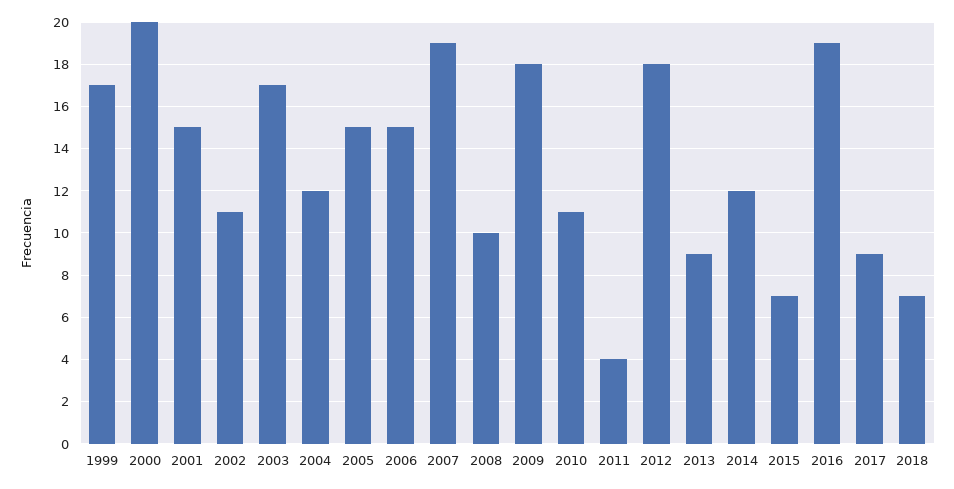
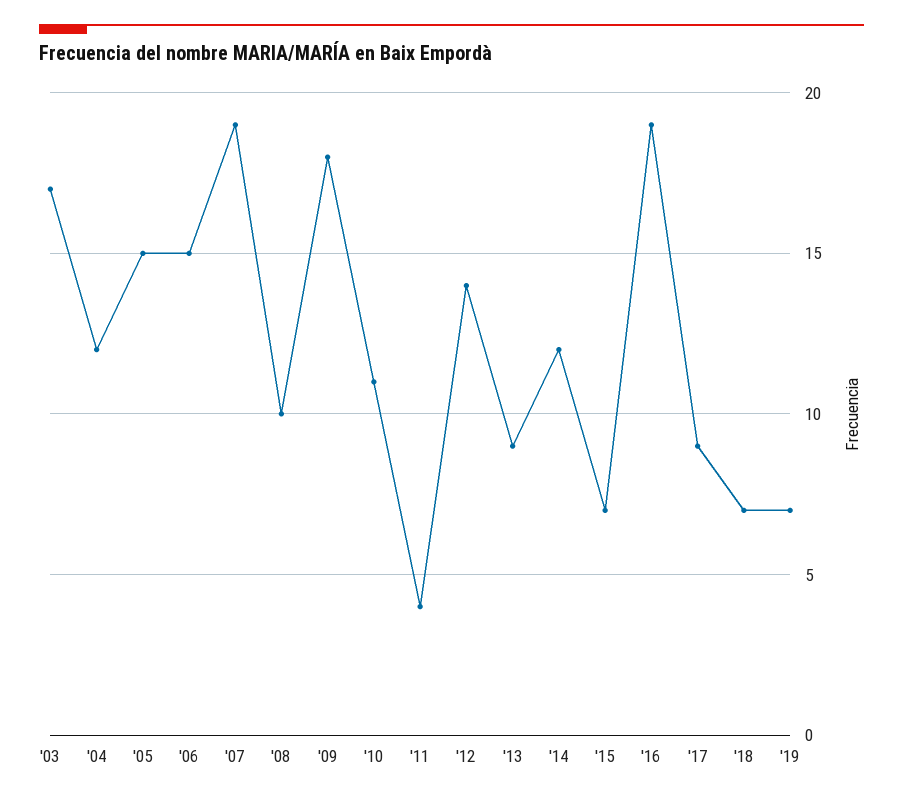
1999: 17 -> none
2000: 20 -> none
2001: 15 -> none
2002: 11 -> none
2012: 18 -> 14
'19: none -> 7

